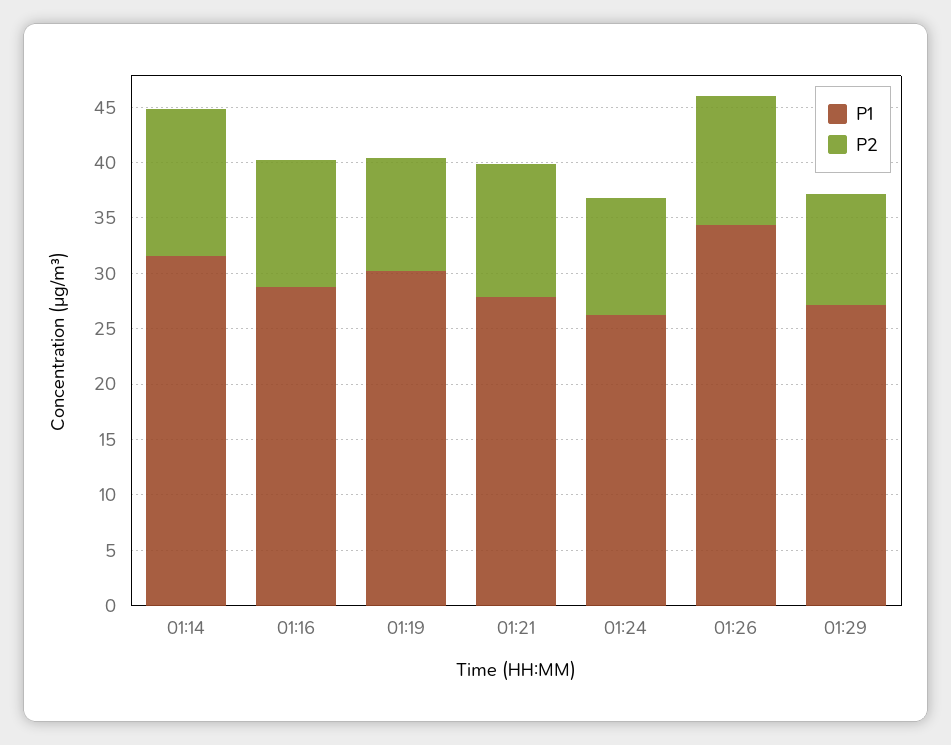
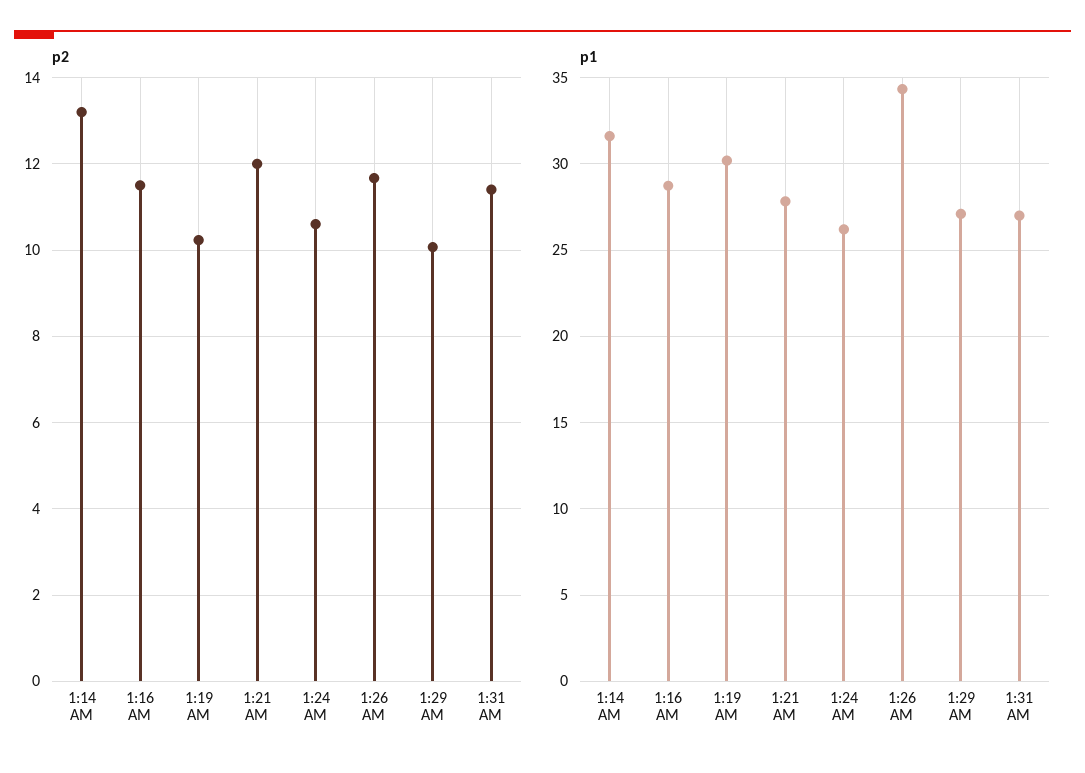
P2, 1:31 AM: none -> 11.4
P1, 1:31 AM: none -> 27

